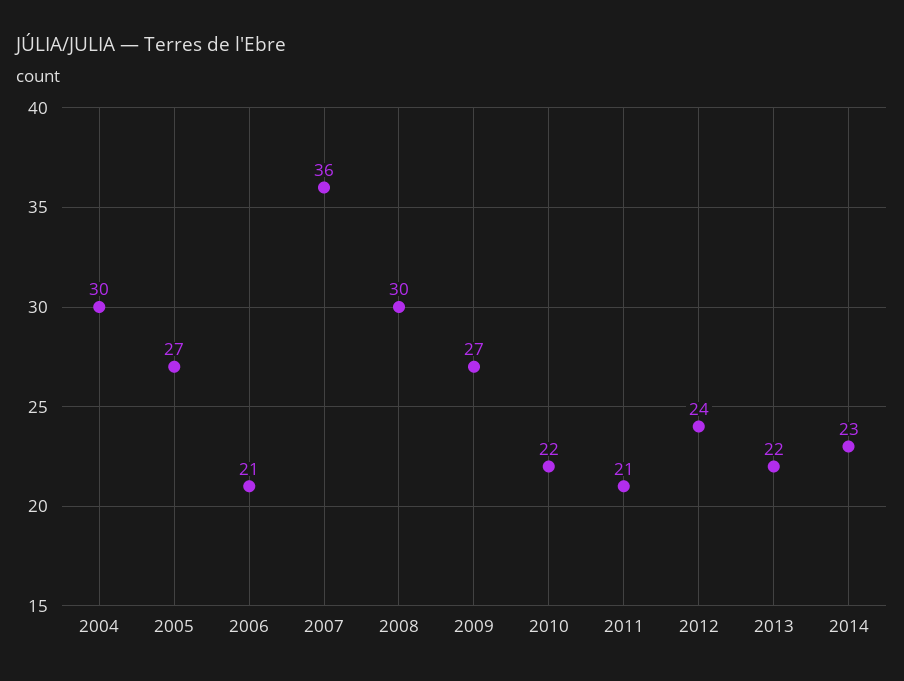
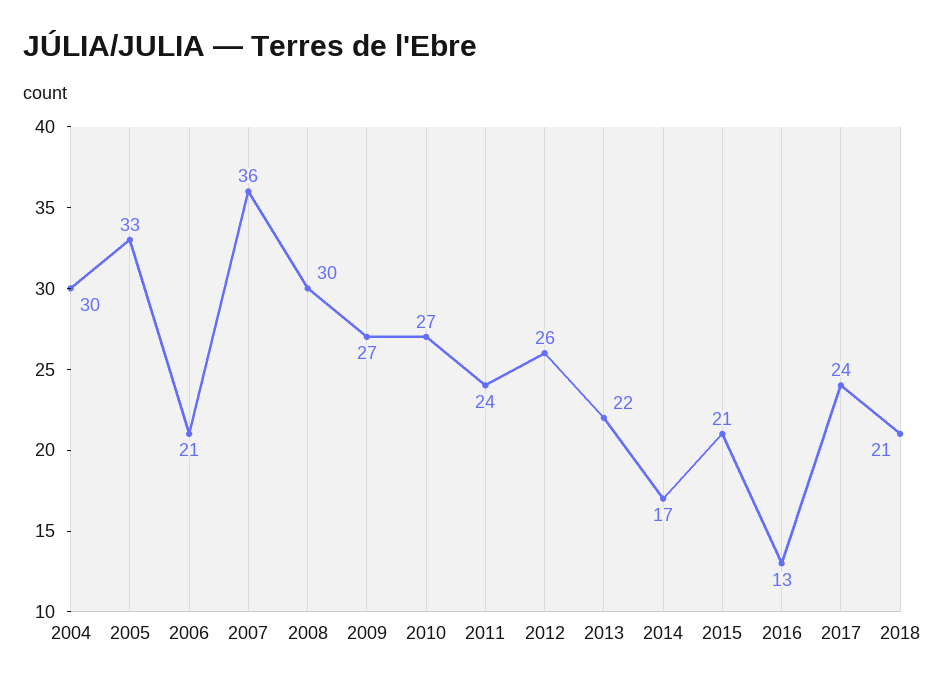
2005: 27 -> 33
2010: 22 -> 27
2011: 21 -> 24
2012: 24 -> 26
2014: 23 -> 17
2015: none -> 21
2016: none -> 13
2017: none -> 24
2018: none -> 21

